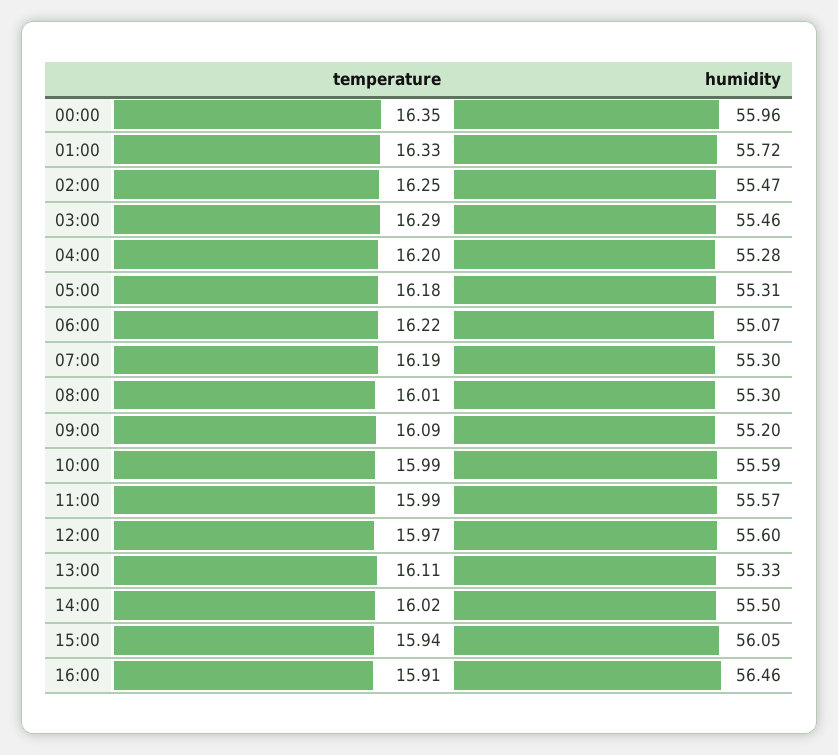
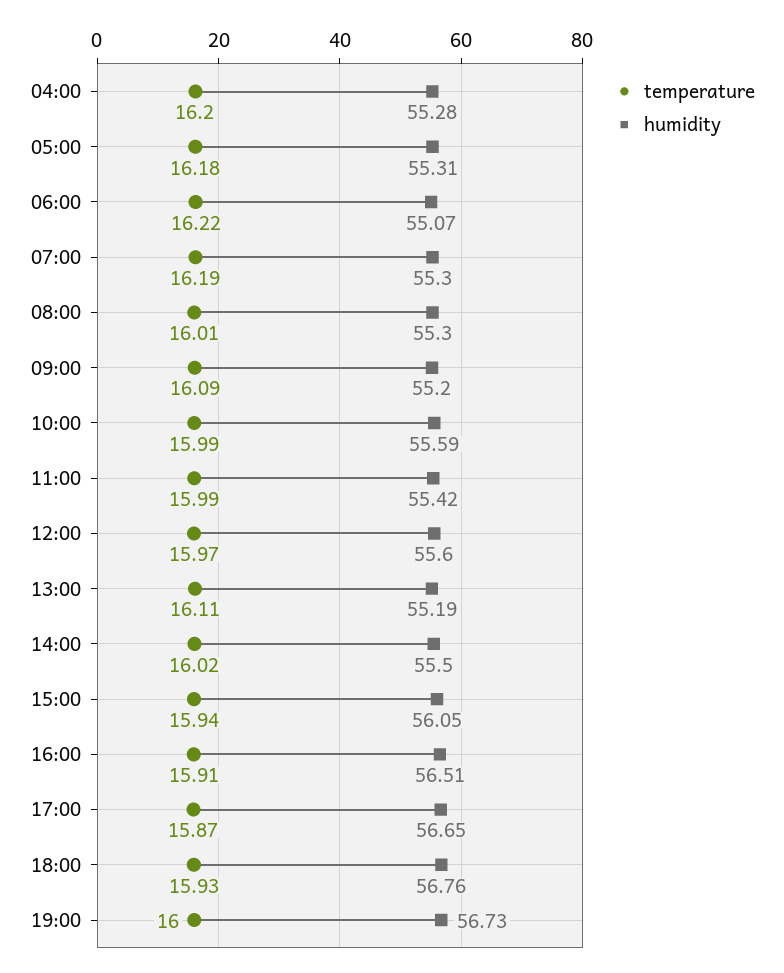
temperature, 00:00: 16.35 -> none
humidity, 00:00: 55.96 -> none
temperature, 01:00: 16.33 -> none
humidity, 01:00: 55.72 -> none
temperature, 02:00: 16.25 -> none
humidity, 02:00: 55.47 -> none
temperature, 03:00: 16.29 -> none
humidity, 03:00: 55.46 -> none
humidity, 11:00: 55.57 -> 55.42
humidity, 13:00: 55.33 -> 55.19
humidity, 16:00: 56.46 -> 56.51
temperature, 17:00: none -> 15.87
humidity, 17:00: none -> 56.65
temperature, 18:00: none -> 15.93
humidity, 18:00: none -> 56.76
temperature, 19:00: none -> 16
humidity, 19:00: none -> 56.73

